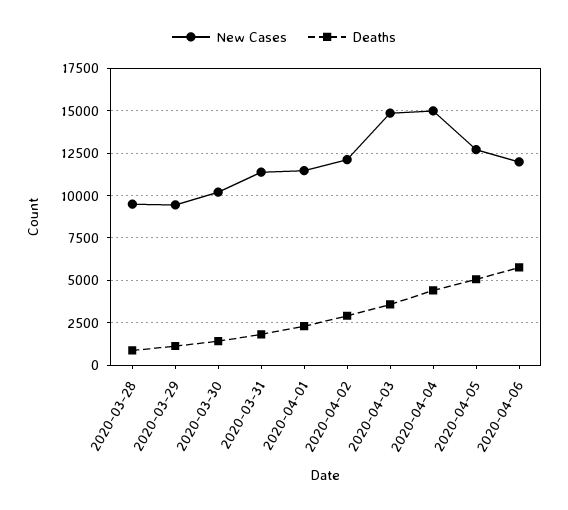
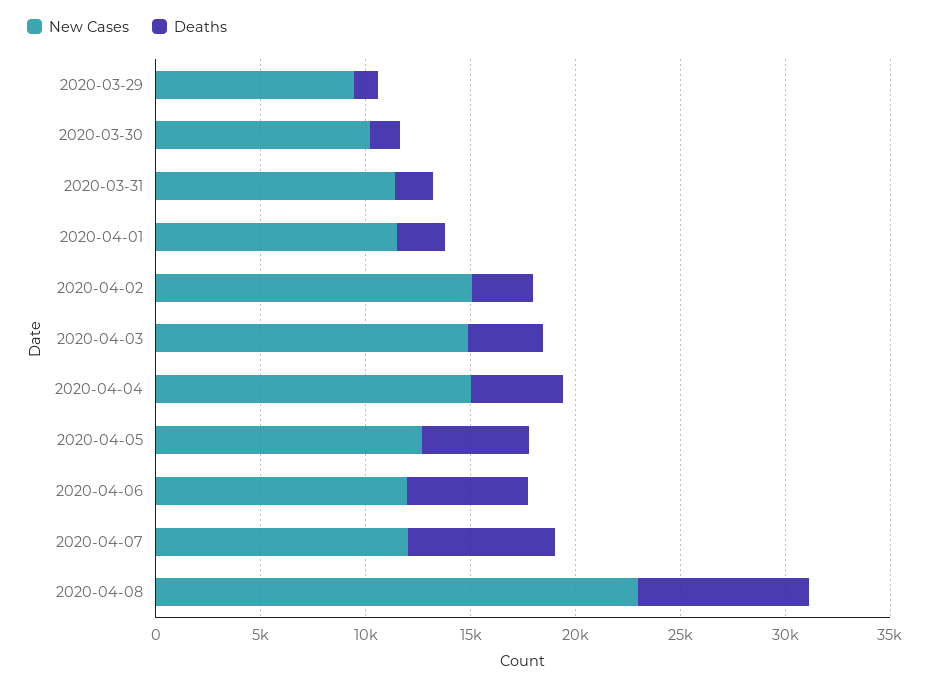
New Cases, 2020-03-28: 9500 -> none
Deaths, 2020-03-28: 1000 -> none
New Cases, 2020-04-02: 12000 -> 15000
New Cases, 2020-04-07: none -> 12000
Deaths, 2020-04-07: none -> 7000
New Cases, 2020-04-08: none -> 23000
Deaths, 2020-04-08: none -> 8000

